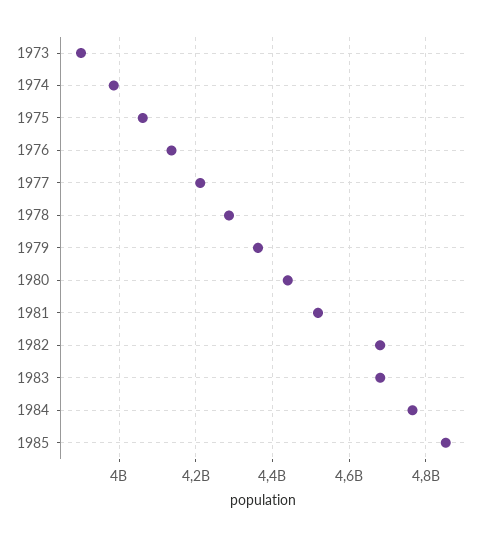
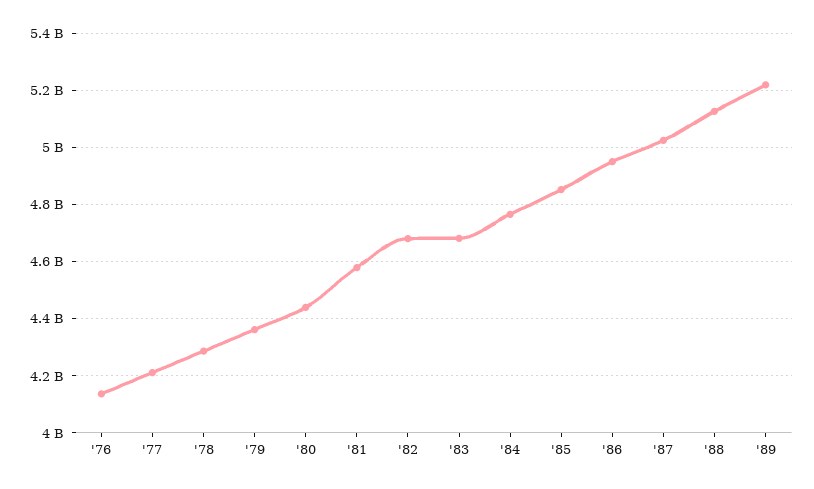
1973: 3900000000 -> none
1974: 3980000000 -> none
1975: 4060000000 -> none
1981: 4520000000 -> 4575000000
'86: none -> 4950000000
'87: none -> 5025000000
'88: none -> 5125000000
'89: none -> 5225000000

